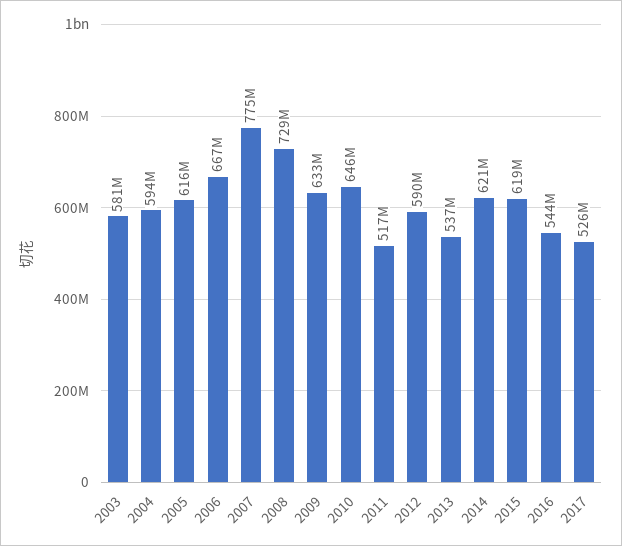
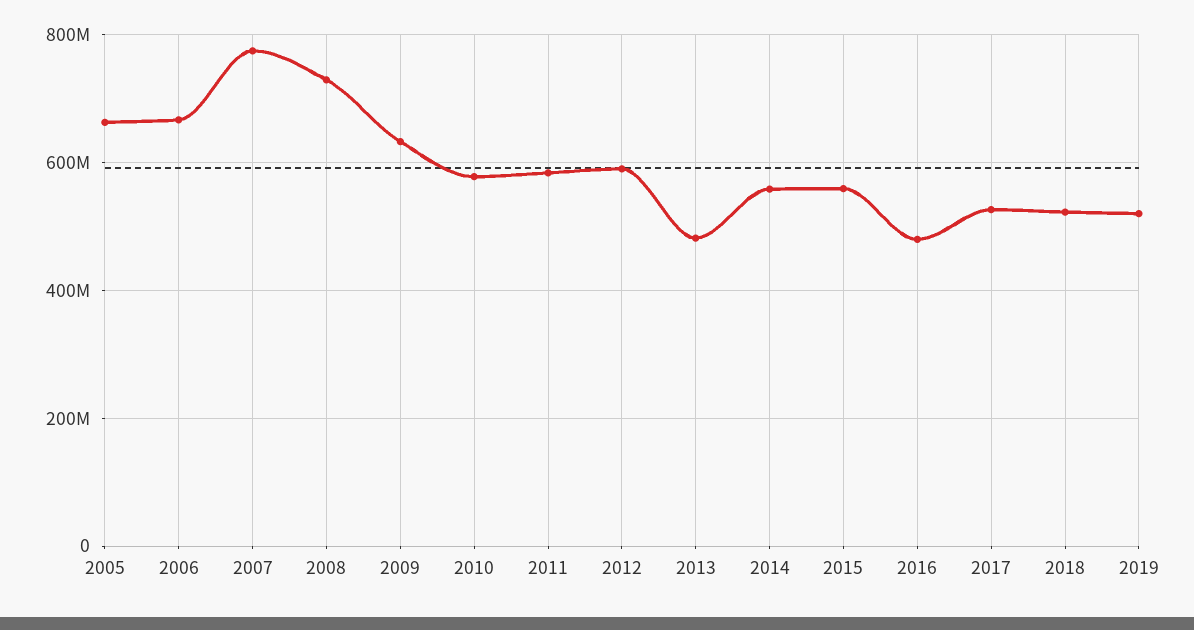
2003: 581000000 -> none
2004: 594000000 -> none
2005: 616000000 -> 660000000
2010: 646000000 -> 580000000
2011: 517000000 -> 580000000
2013: 537000000 -> 480000000
2014: 621000000 -> 560000000
2015: 619000000 -> 560000000
2016: 544000000 -> 480000000
2018: none -> 520000000
2019: none -> 520000000

